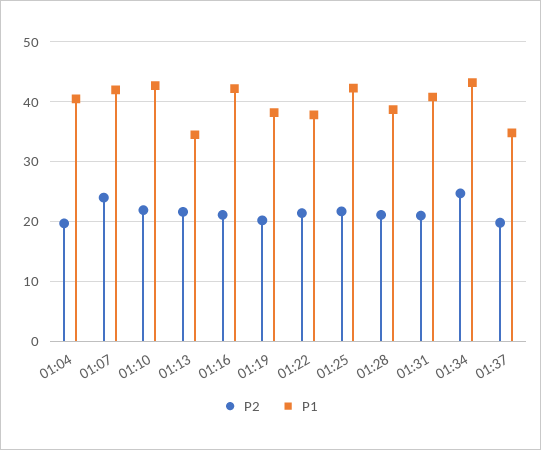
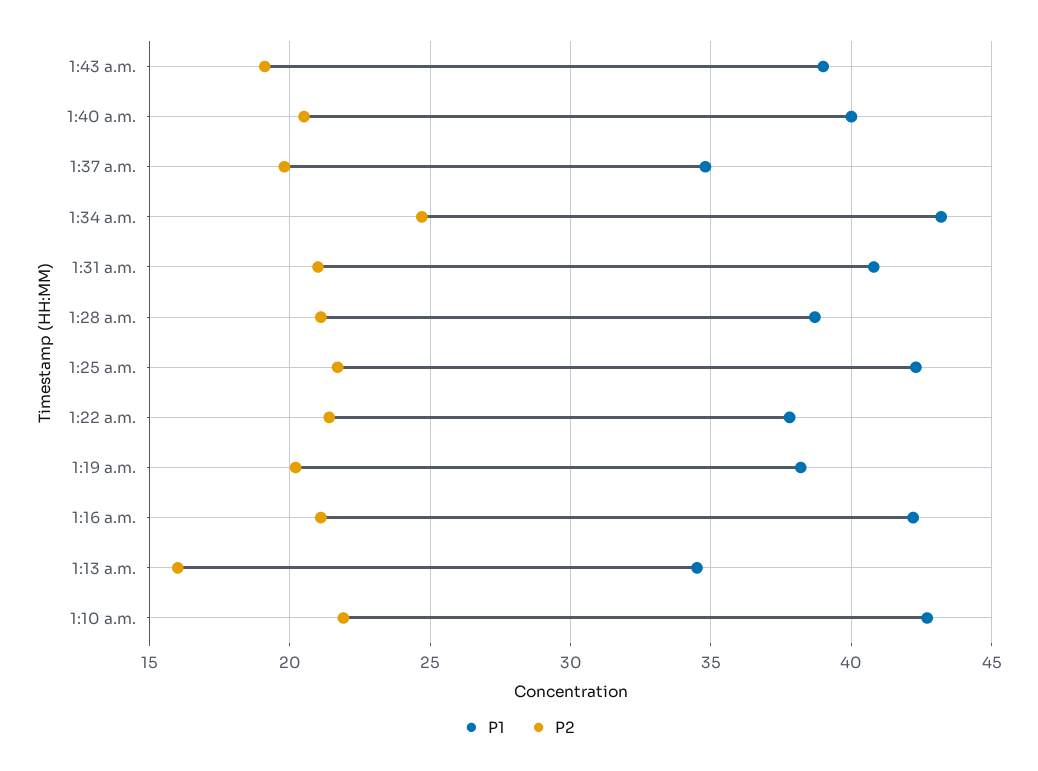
P2, 01:04: 20 -> none
P1, 01:04: 40 -> none
P2, 01:07: 24 -> none
P1, 01:07: 42 -> none
P2, 01:13: 22 -> 16
P1, 1:43 a.m.: none -> 39
P2, 1:43 a.m.: none -> 19
P1, 1:40 a.m.: none -> 40
P2, 1:40 a.m.: none -> 20.5

